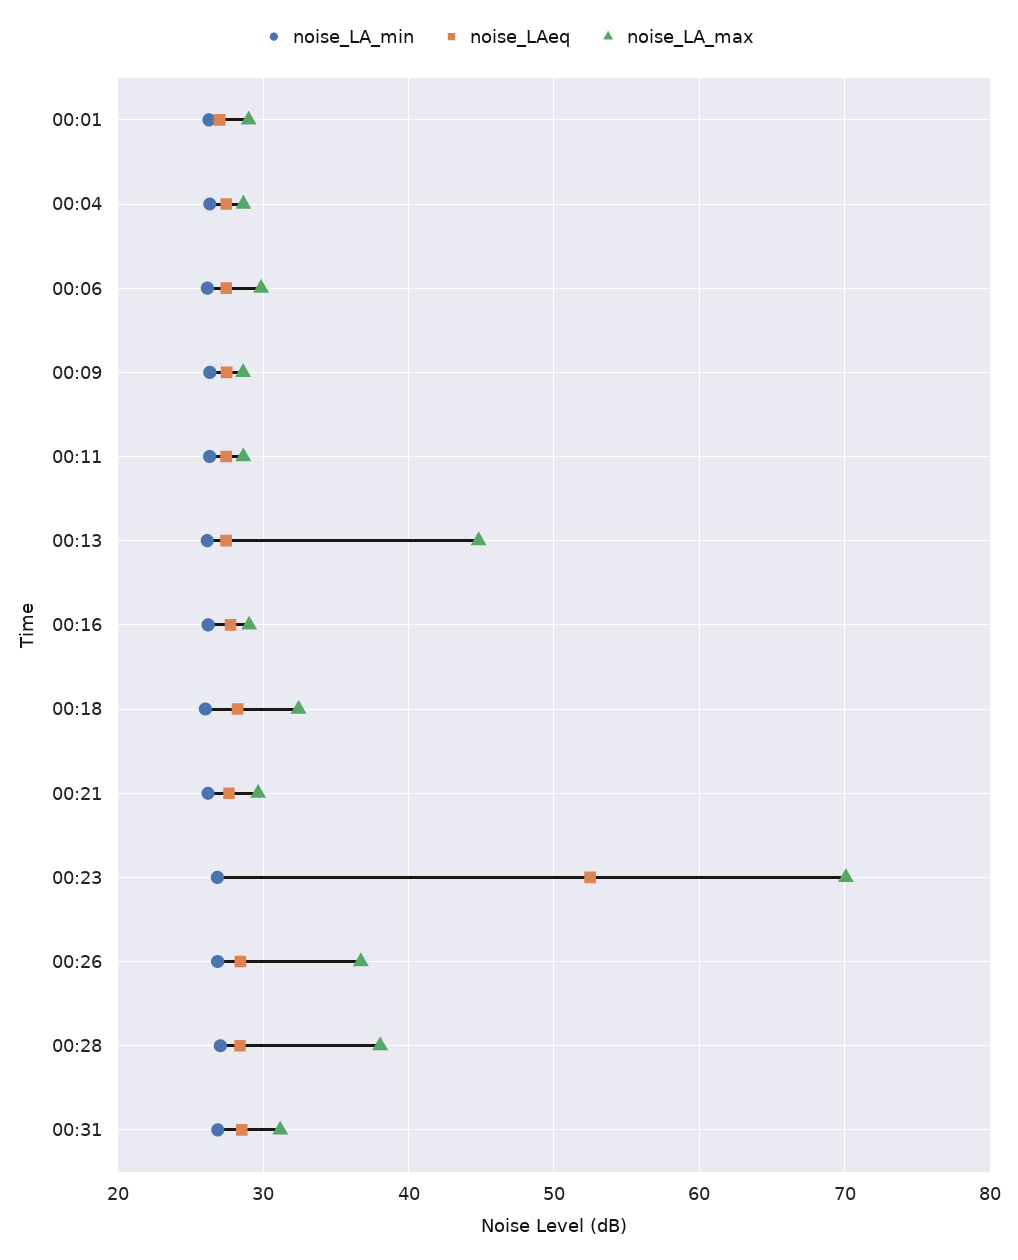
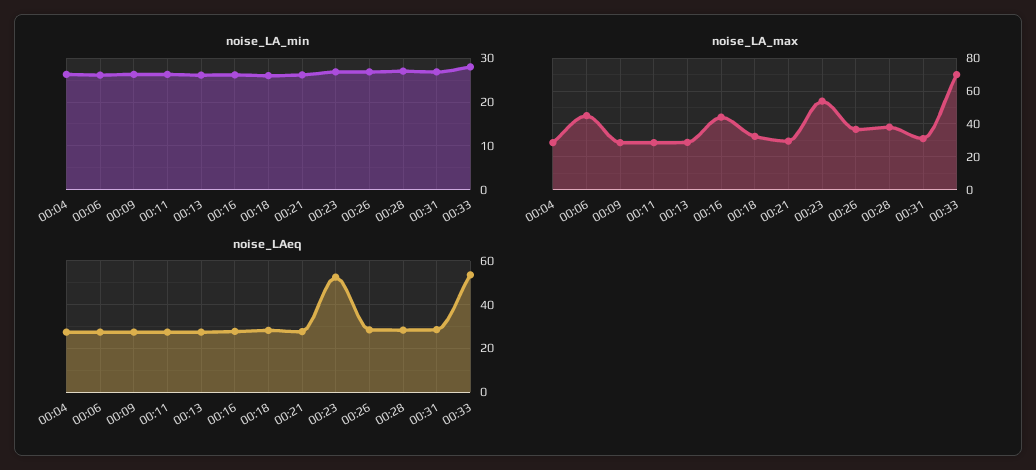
noise_LA_min, 00:01: 26 -> none
noise_LAeq, 00:01: 27 -> none
noise_LA_max, 00:01: 29 -> none
noise_LA_max, 00:06: 30 -> 45
noise_LA_max, 00:13: 45 -> 30
noise_LA_max, 00:16: 29 -> 45
noise_LA_max, 00:23: 70 -> 55
noise_LA_min, 00:33: none -> 28
noise_LA_max, 00:33: none -> 70
noise_LAeq, 00:33: none -> 55

